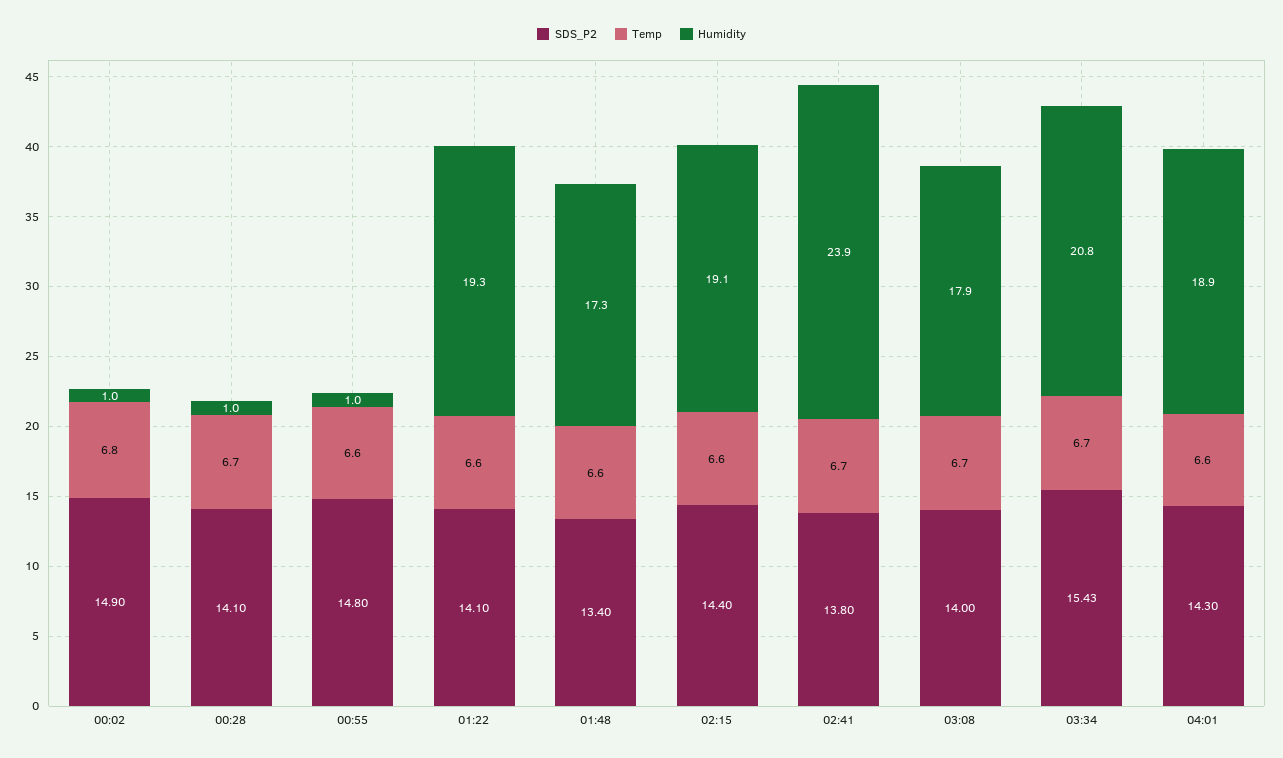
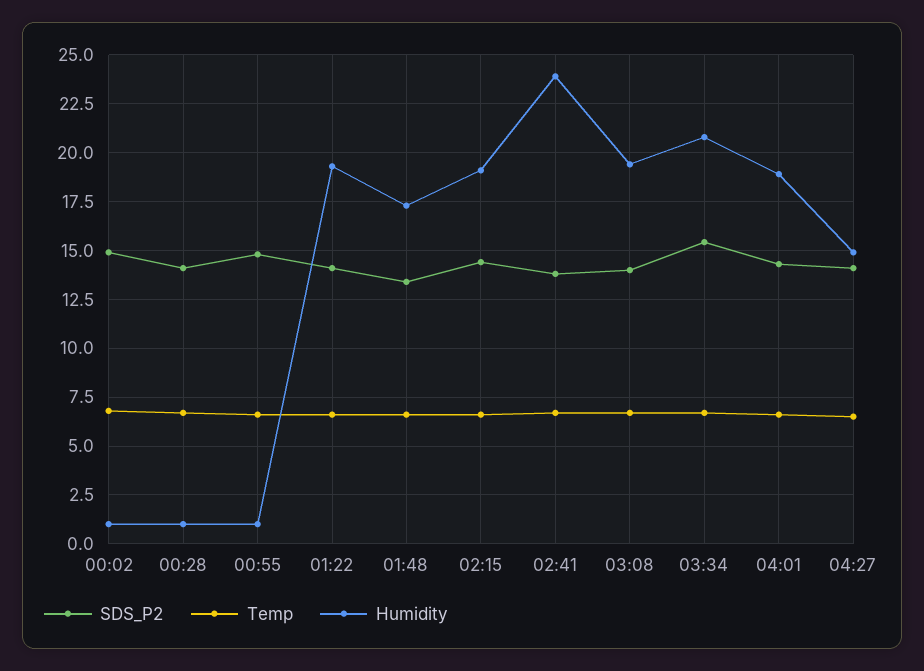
Humidity, 03:08: 17.9 -> 19.5
SDS_P2, 04:27: none -> 14
Temp, 04:27: none -> 6.5
Humidity, 04:27: none -> 15

